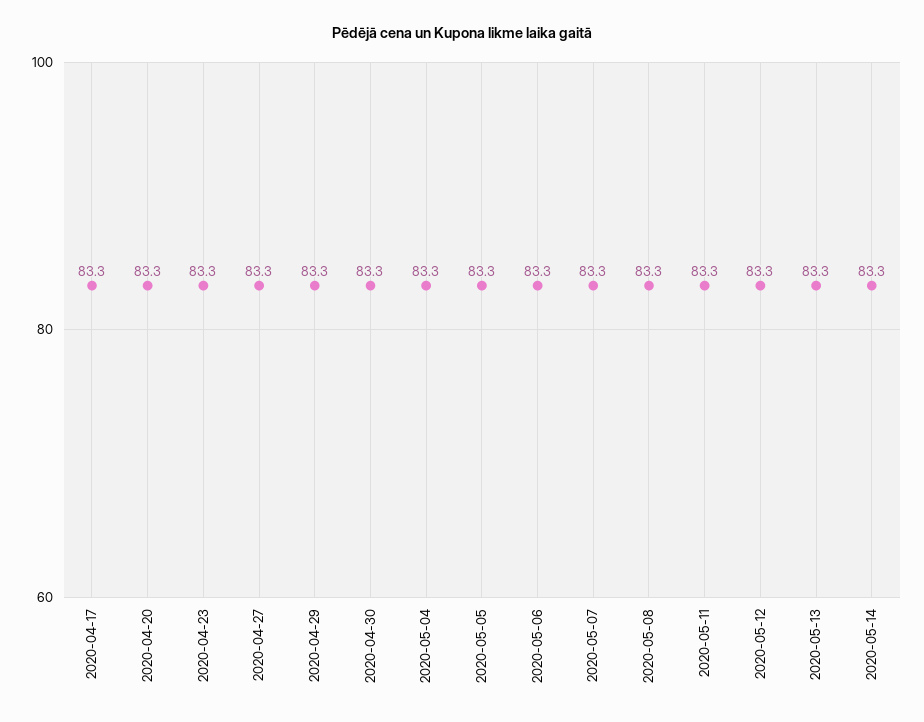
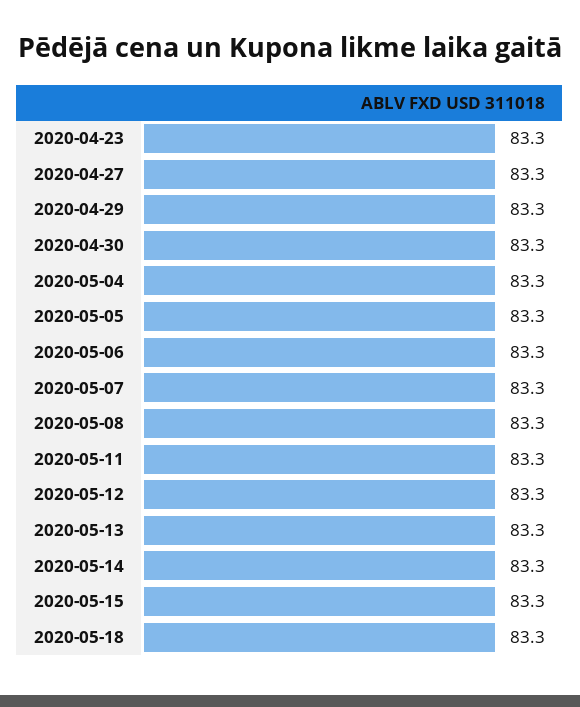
2020-04-17: 83.3 -> none
2020-04-20: 83.3 -> none
2020-05-15: none -> 83.3
2020-05-18: none -> 83.3

